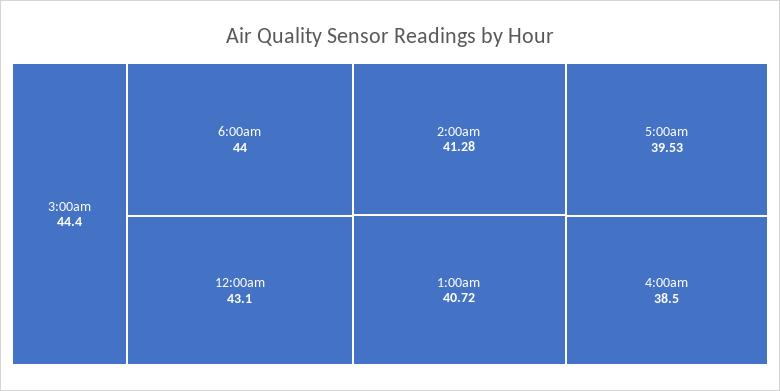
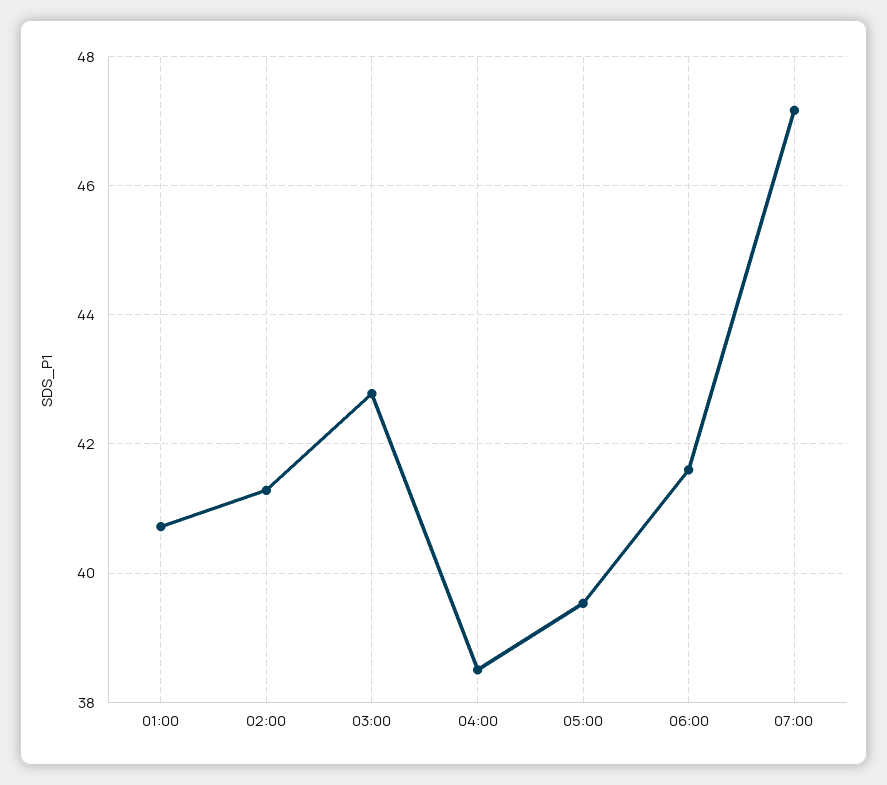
3:00am: 44.4 -> 42.8
6:00am: 44 -> 41.6
12:00am: 43.1 -> none
07:00: none -> 47.2

